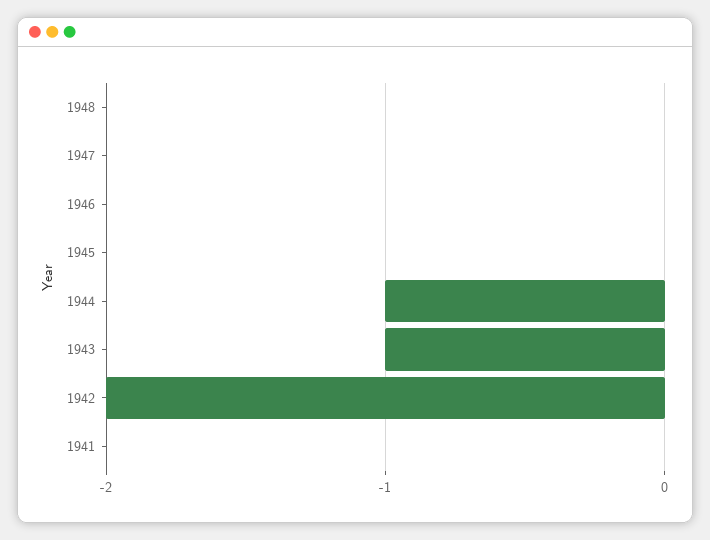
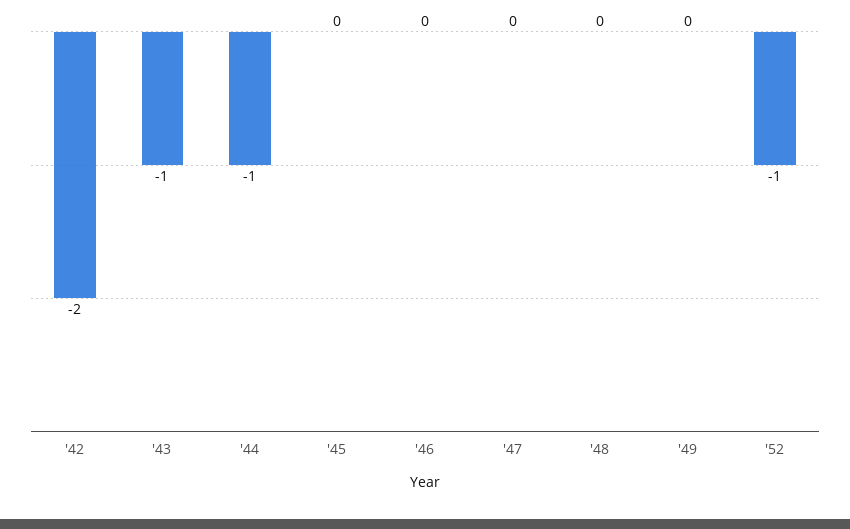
1941: 0 -> none
'49: none -> 0
'52: none -> -1

